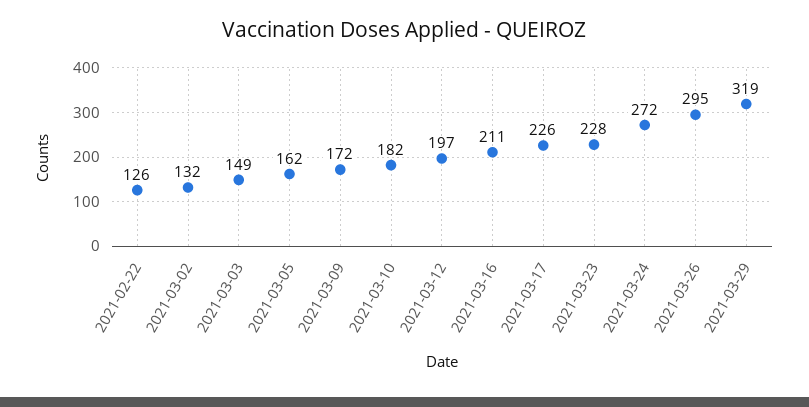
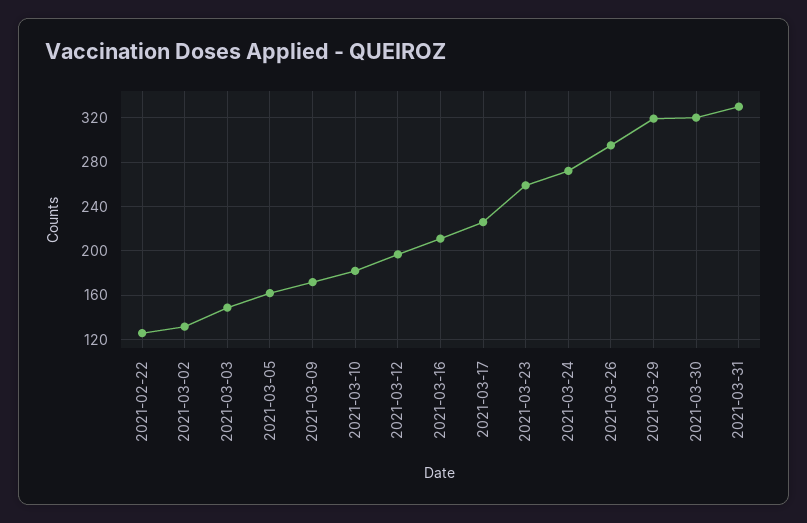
2021-03-23: 228 -> 260
2021-03-30: none -> 320
2021-03-31: none -> 330

